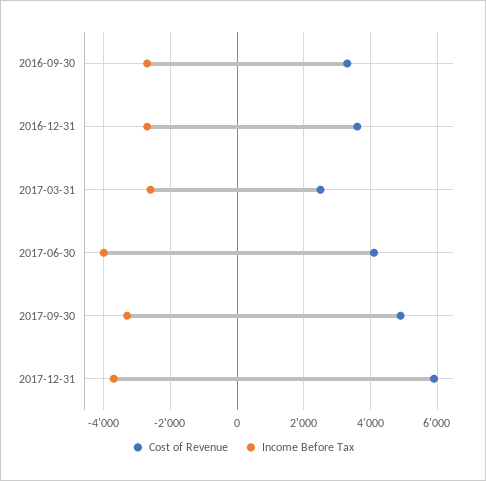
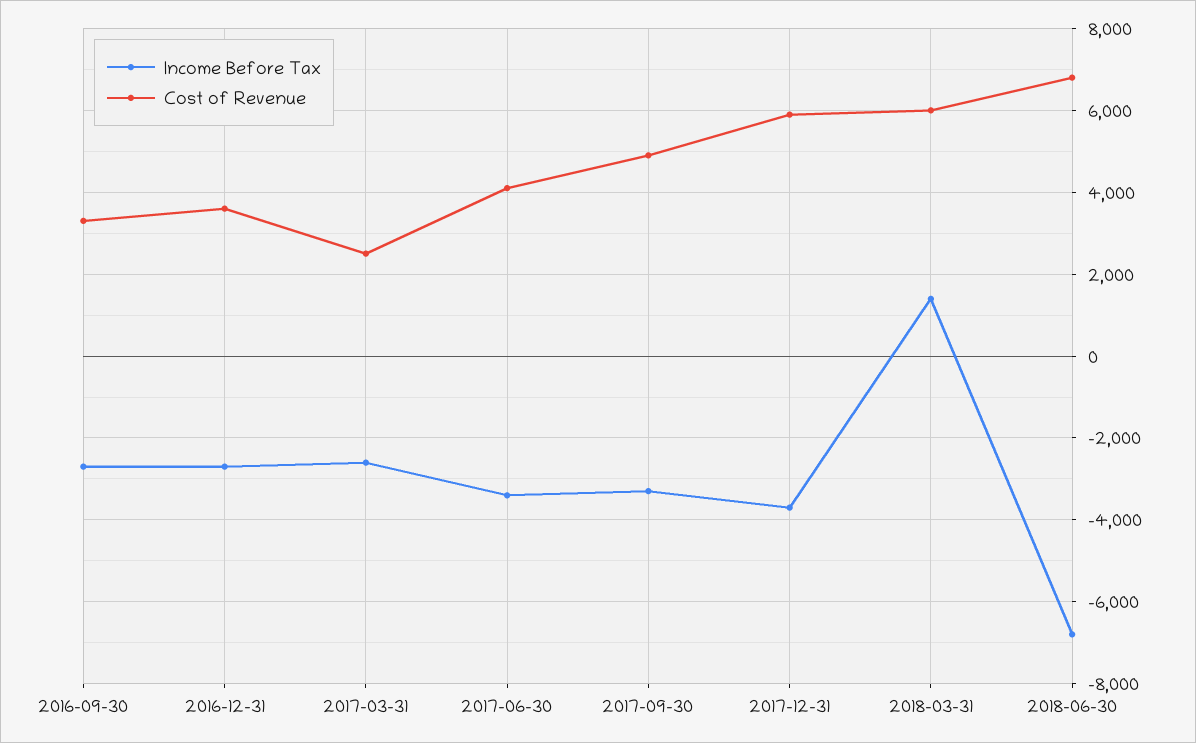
Income Before Tax, 2017-06-30: -4000 -> -3400
Income Before Tax, 2018-03-31: none -> 1400
Cost of Revenue, 2018-03-31: none -> 6000
Income Before Tax, 2018-06-30: none -> -6800
Cost of Revenue, 2018-06-30: none -> 6800

